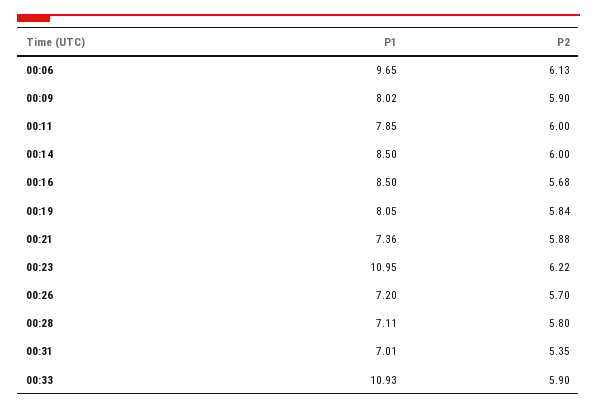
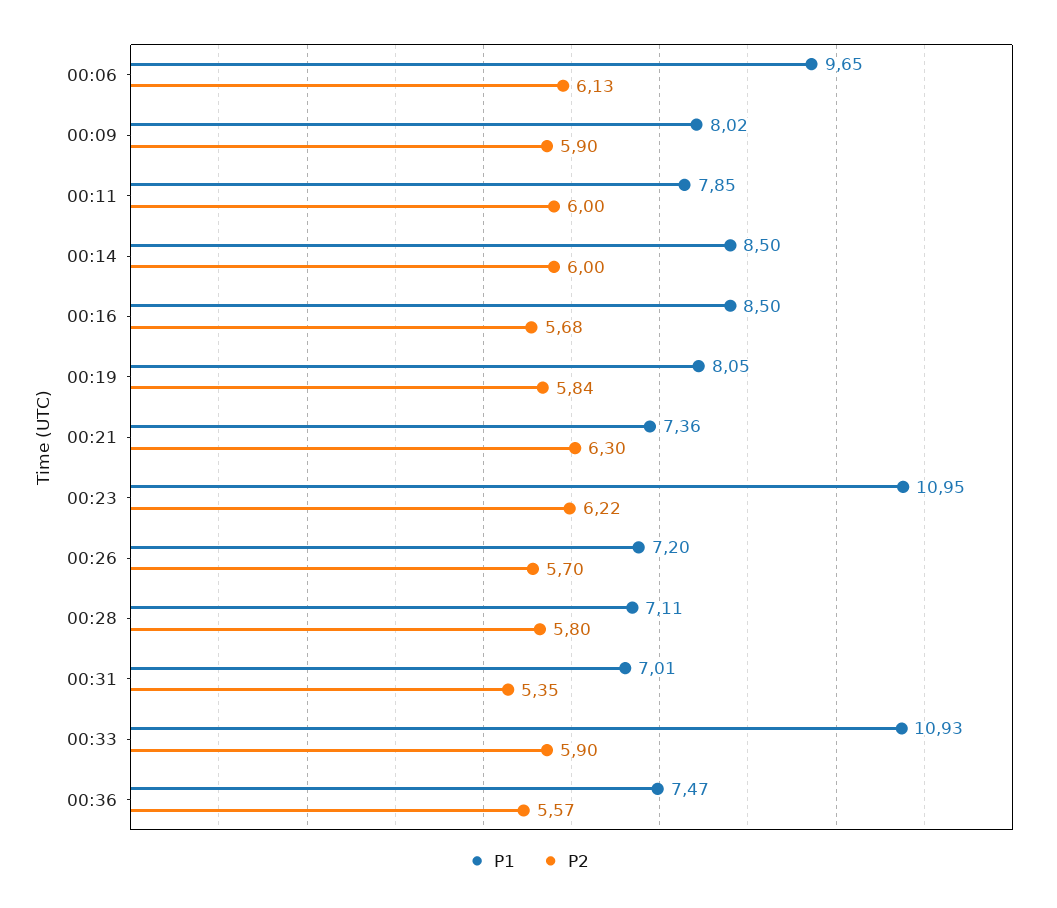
P2, 00:21: 5.88 -> 6.3
P1, 00:36: none -> 7.47
P2, 00:36: none -> 5.57

